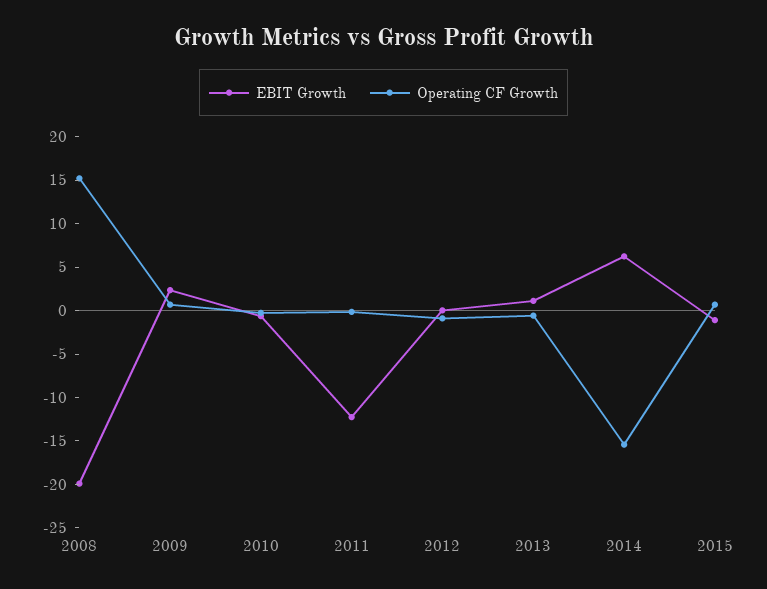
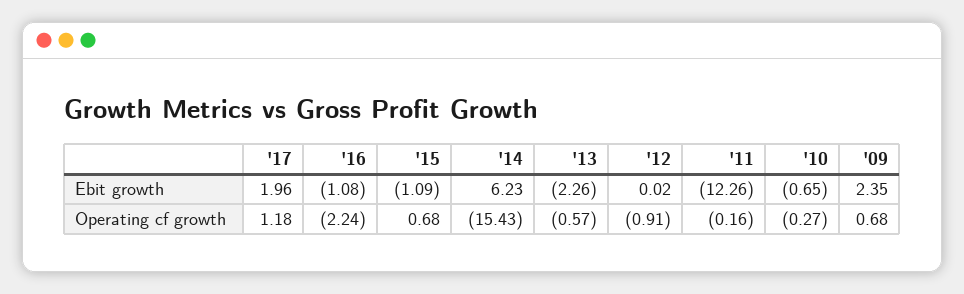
EBIT Growth, 2008: -20 -> none
Operating CF Growth, 2008: 15 -> none
EBIT Growth, 2013: 1 -> -2.26
EBIT Growth, '17: none -> 1.96
EBIT Growth, '16: none -> -1.08
Operating CF Growth, '17: none -> 1.18
Operating CF Growth, '16: none -> -2.24

